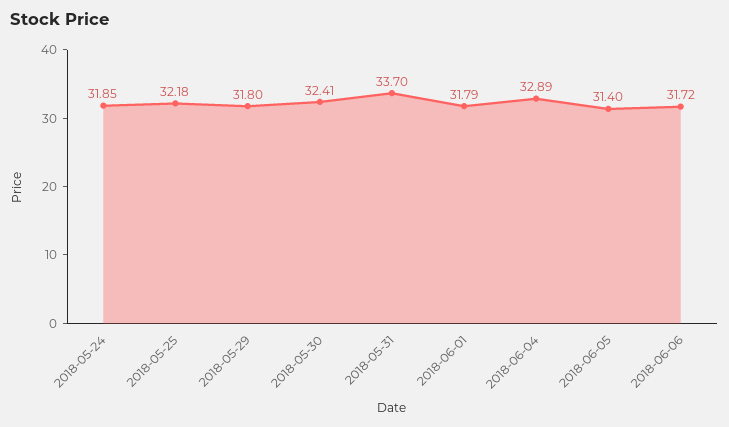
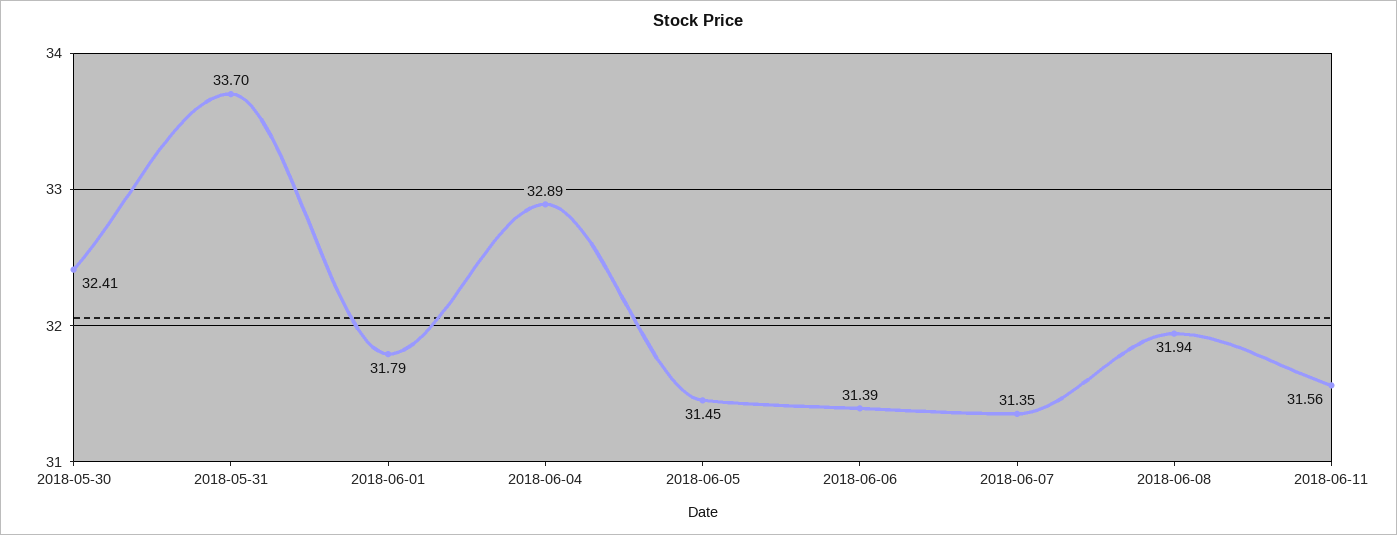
2018-05-24: 31.85 -> none
2018-05-25: 32.18 -> none
2018-05-29: 31.8 -> none
2018-06-05: 31.4 -> 31.45
2018-06-06: 31.72 -> 31.39
2018-06-07: none -> 31.35
2018-06-08: none -> 31.94
2018-06-11: none -> 31.56

